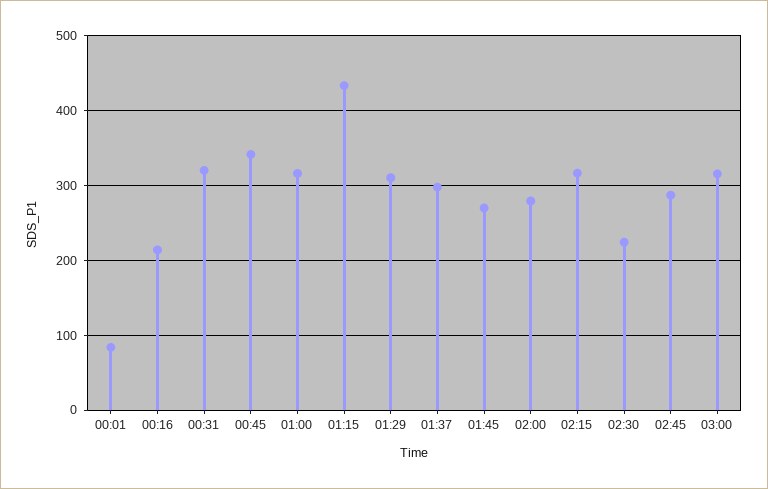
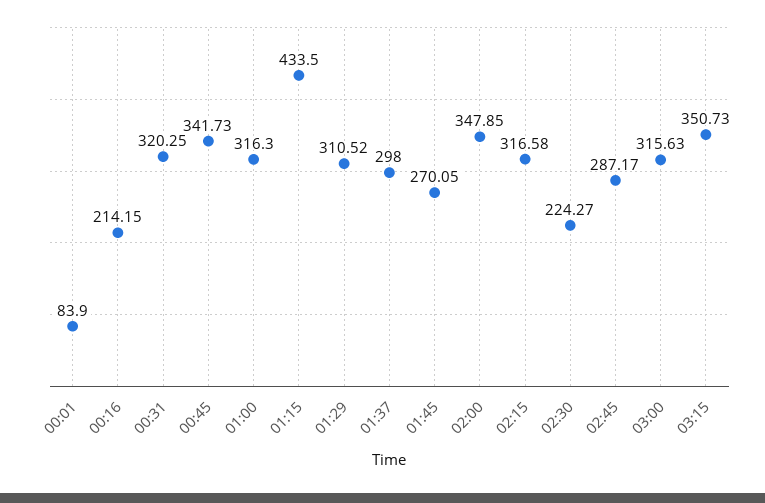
02:00: 280 -> 347.85
03:15: none -> 350.73

